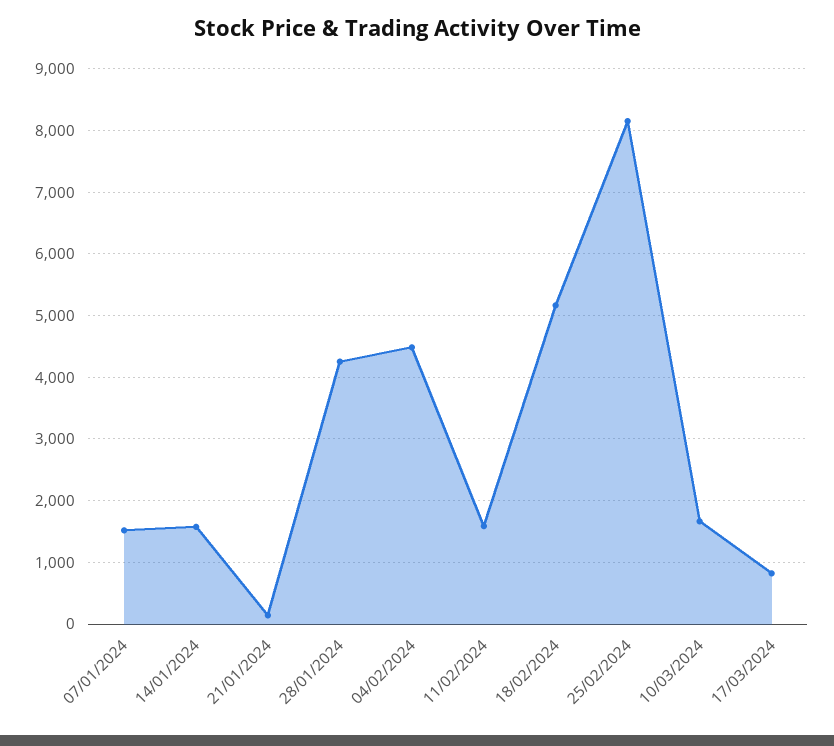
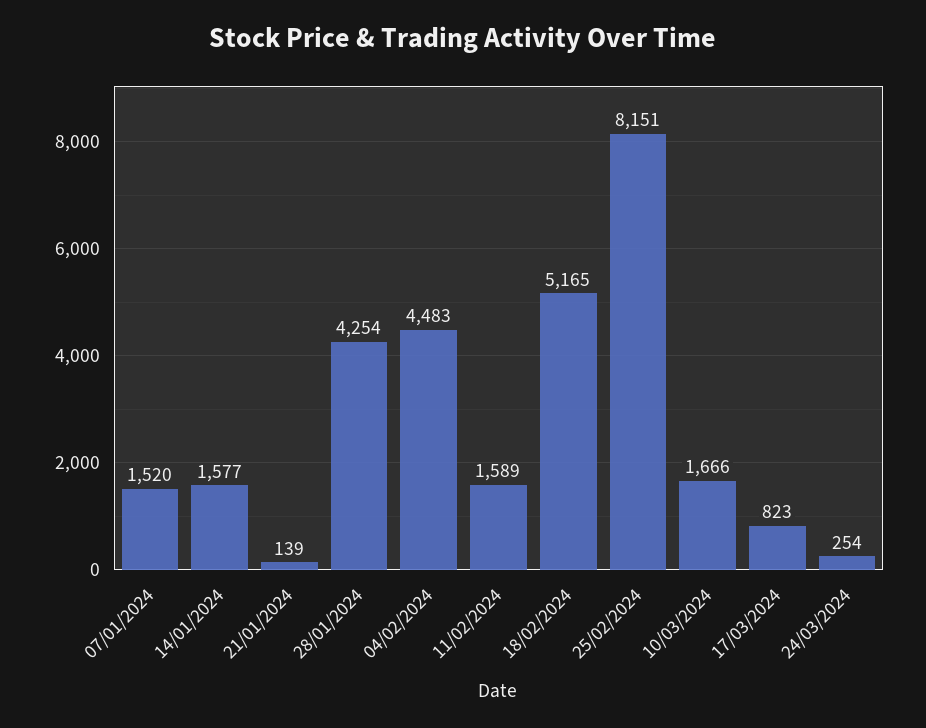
24/03/2024: none -> 254

